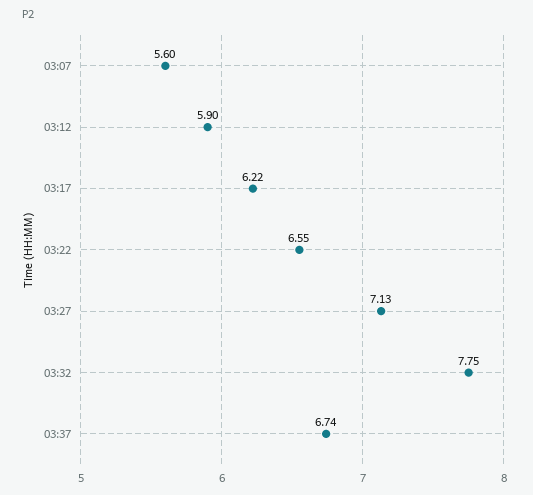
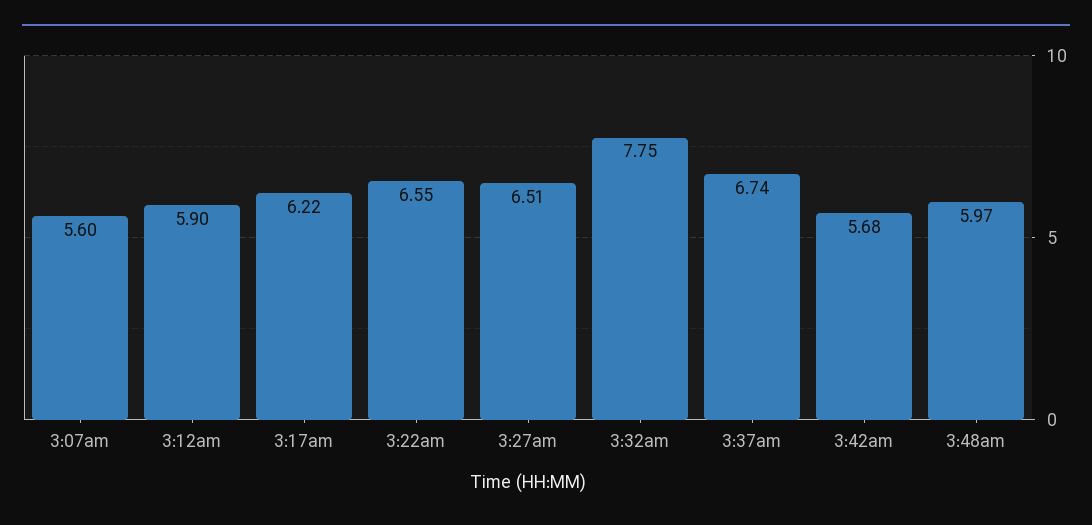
03:27: 7.13 -> 6.51
3:42am: none -> 5.68
3:48am: none -> 5.97

